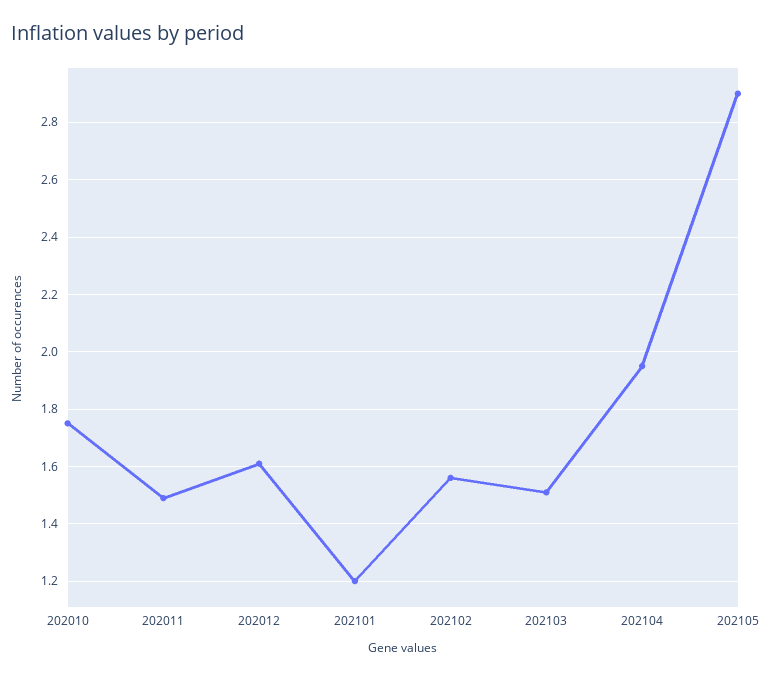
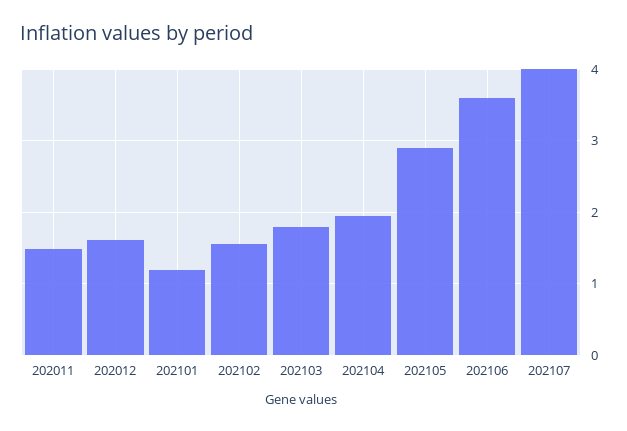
202010: 1.75 -> none
202103: 1.5 -> 1.8
202106: none -> 3.6
202107: none -> 4

